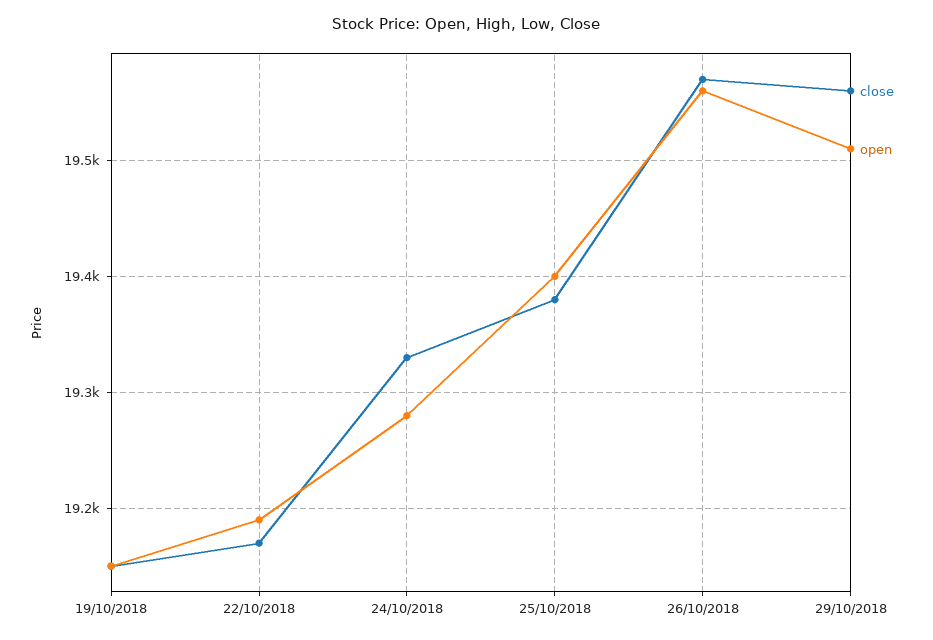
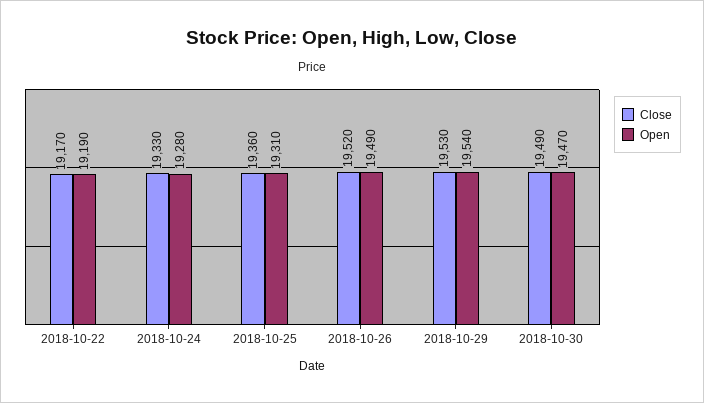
close, 19/10/2018: 19150 -> none
open, 19/10/2018: 19150 -> none
close, 25/10/2018: 19380 -> 19360
open, 25/10/2018: 19400 -> 19310
close, 26/10/2018: 19570 -> 19520
open, 26/10/2018: 19560 -> 19490
close, 29/10/2018: 19560 -> 19530
open, 29/10/2018: 19510 -> 19540
close, 2018-10-30: none -> 19490
open, 2018-10-30: none -> 19470

